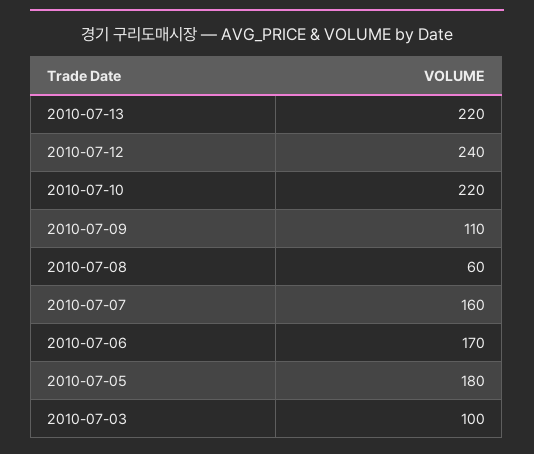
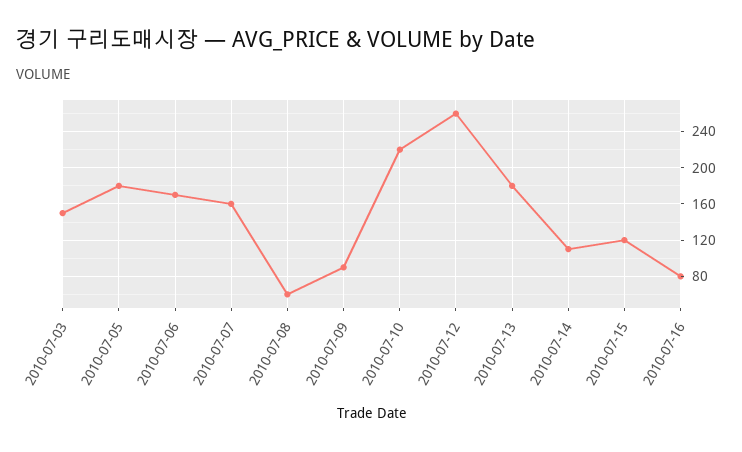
2010-07-13: 220 -> 180
2010-07-12: 240 -> 260
2010-07-09: 110 -> 90
2010-07-03: 100 -> 150
2010-07-14: none -> 110
2010-07-15: none -> 120
2010-07-16: none -> 80

